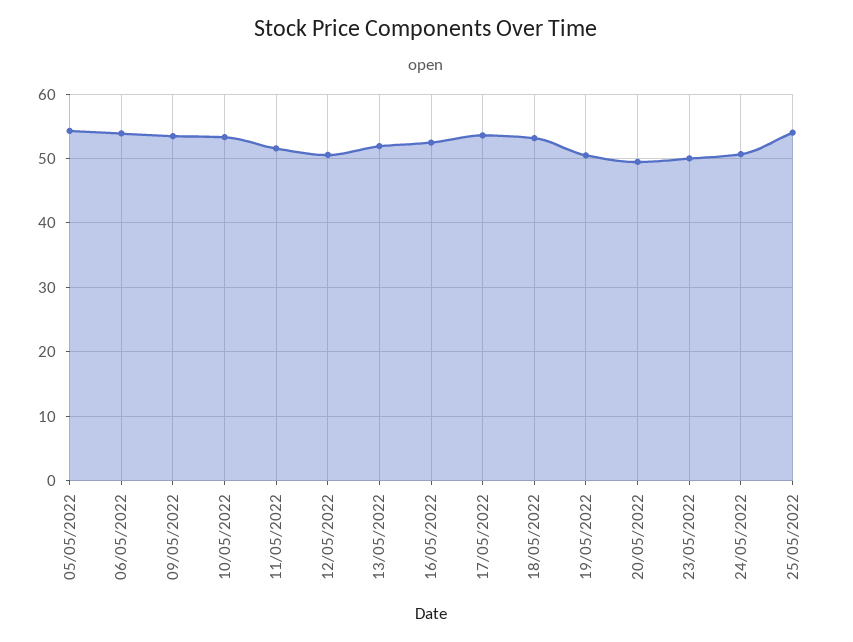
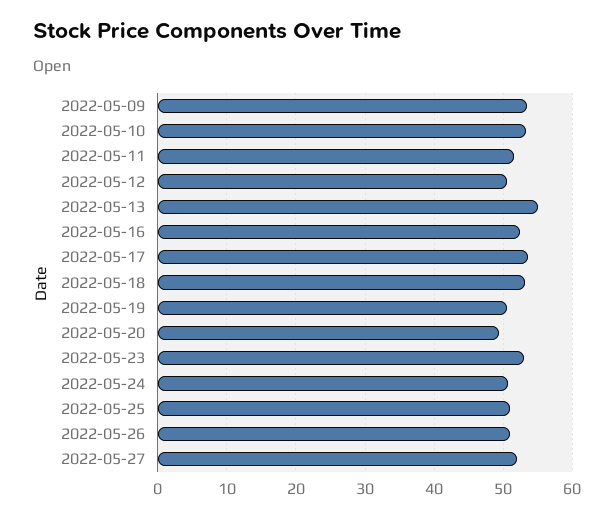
05/05/2022: 54 -> none
06/05/2022: 54 -> none
13/05/2022: 52 -> 55
23/05/2022: 50 -> 53
25/05/2022: 54 -> 51
2022-05-26: none -> 51
2022-05-27: none -> 52

